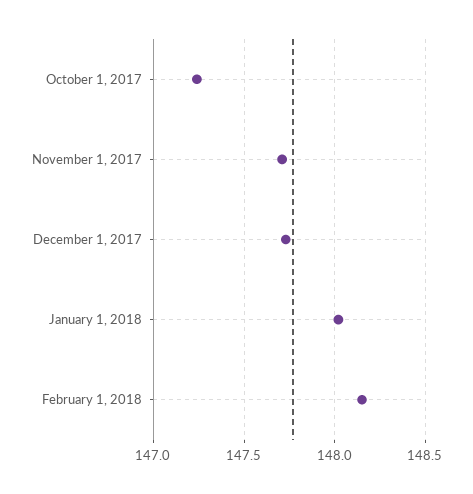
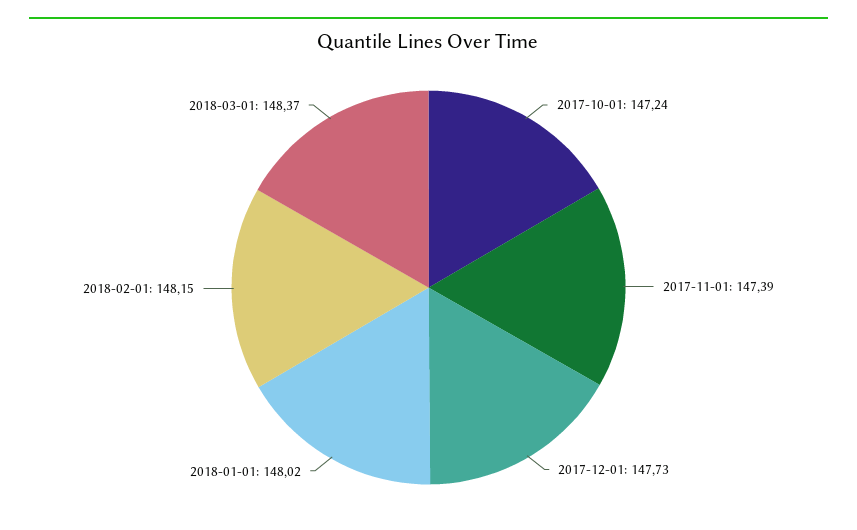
November 1, 2017: 147.7 -> 147.39
2018-03-01: none -> 148.37

